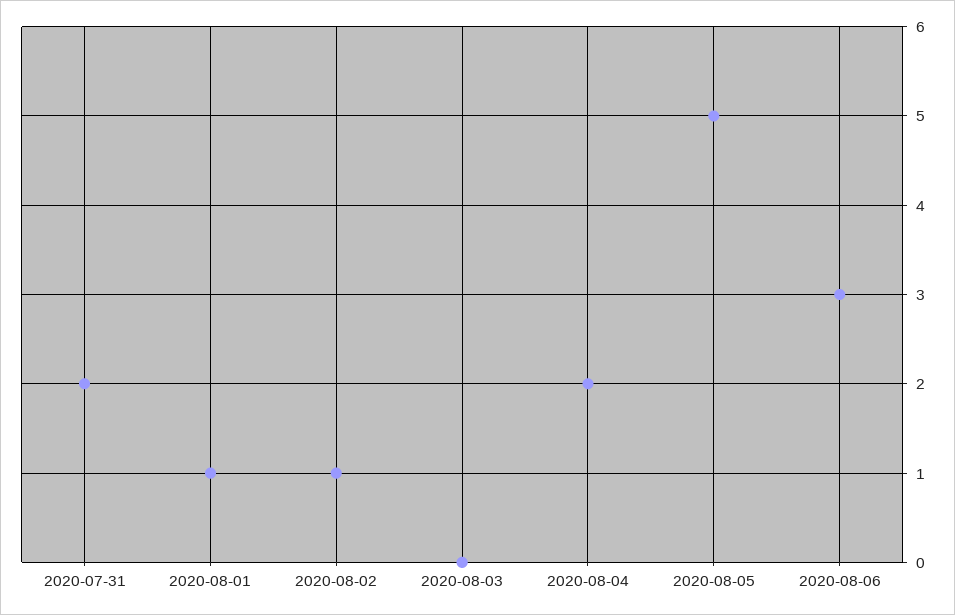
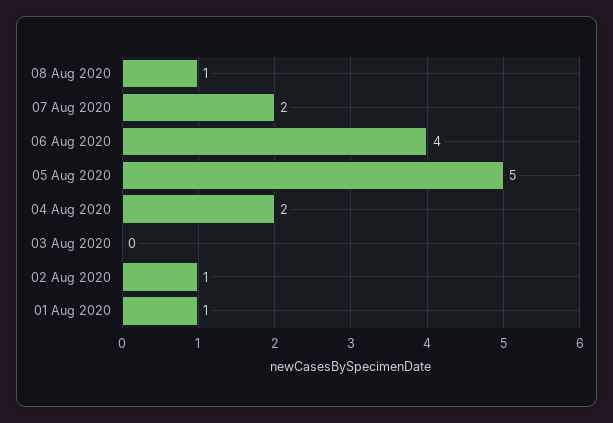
2020-07-31: 2 -> none
2020-08-06: 3 -> 4
08 Aug 2020: none -> 1
07 Aug 2020: none -> 2

